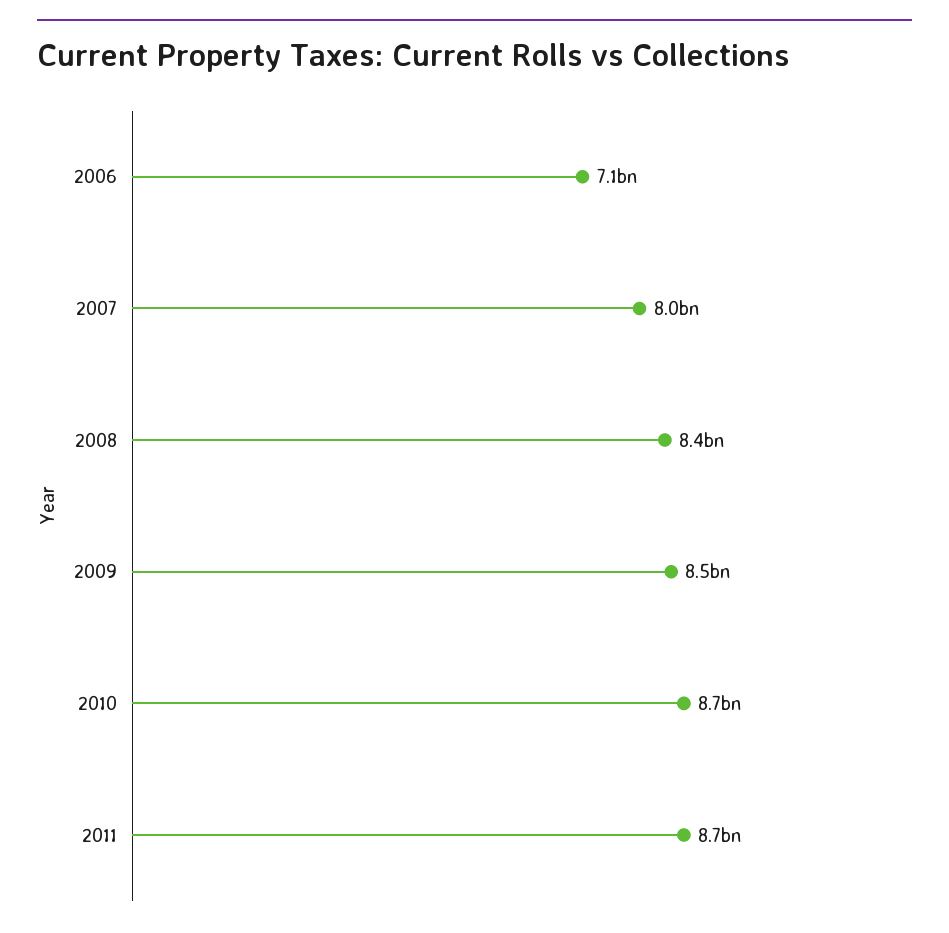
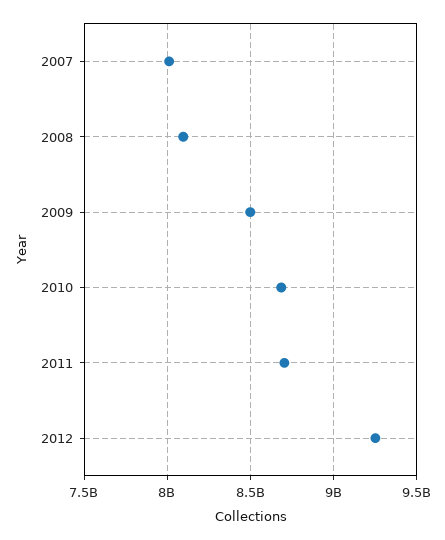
2006: 7100000000 -> none
2008: 8400000000 -> 8100000000
2012: none -> 9250000000

